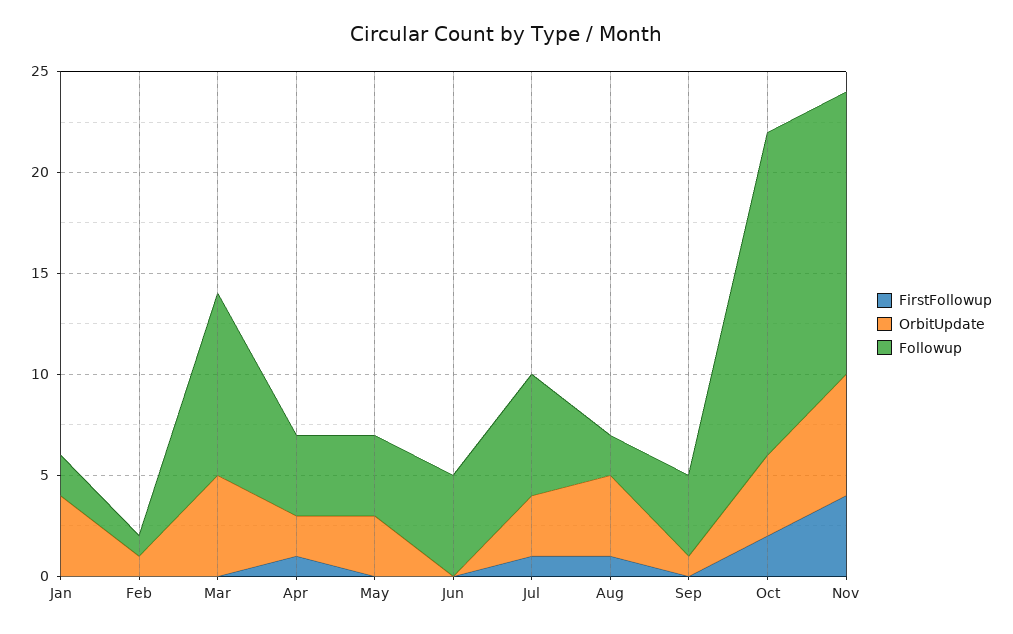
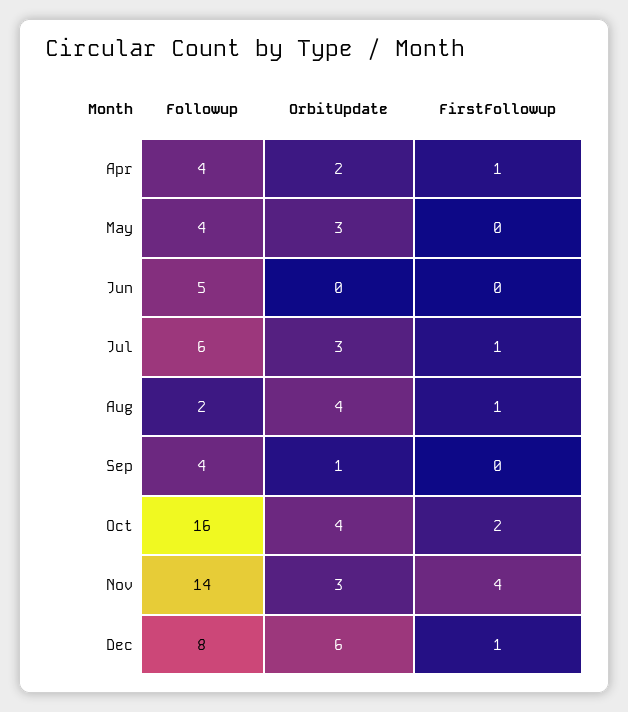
FirstFollowup, Jan: 0 -> none
OrbitUpdate, Jan: 4 -> none
Followup, Jan: 2 -> none
FirstFollowup, Feb: 0 -> none
OrbitUpdate, Feb: 1 -> none
Followup, Feb: 1 -> none
FirstFollowup, Mar: 0 -> none
OrbitUpdate, Mar: 5 -> none
Followup, Mar: 9 -> none
OrbitUpdate, Nov: 6 -> 3
Followup, Dec: none -> 8
OrbitUpdate, Dec: none -> 6
FirstFollowup, Dec: none -> 1

